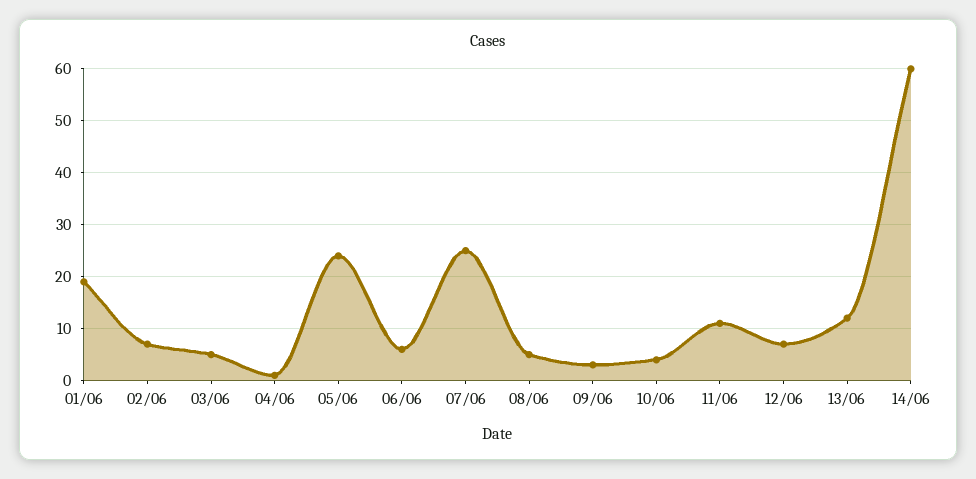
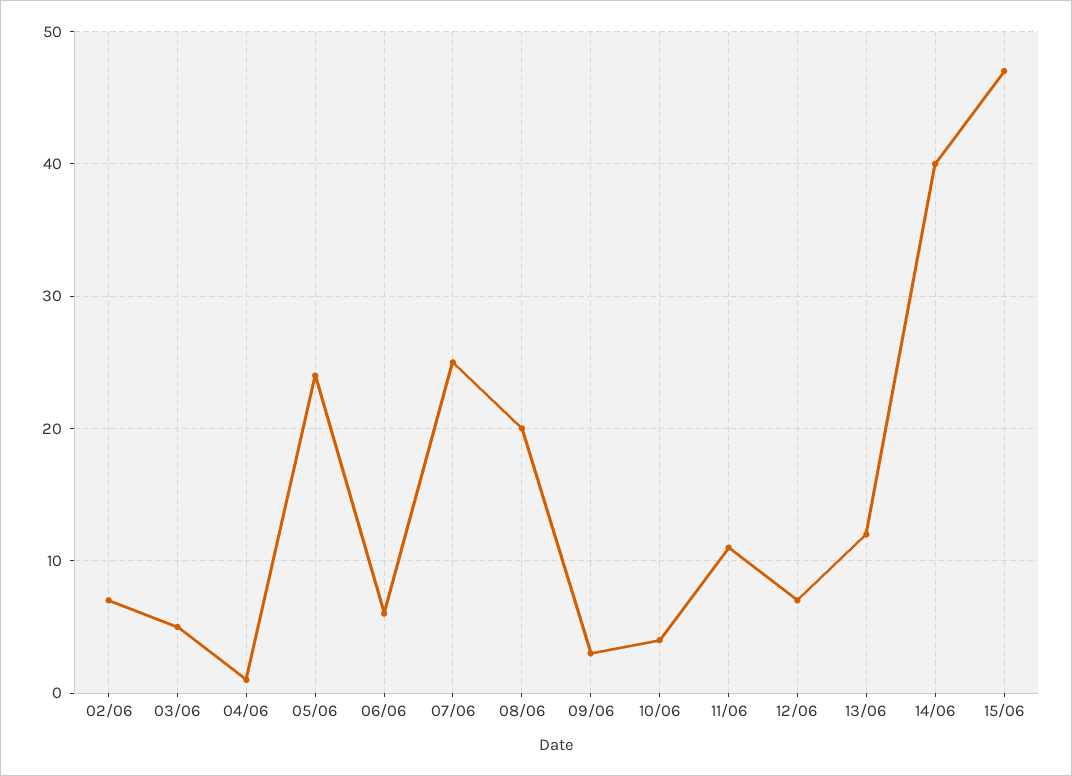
01/06: 20 -> none
08/06: 5 -> 20
14/06: 60 -> 40
15/06: none -> 47

